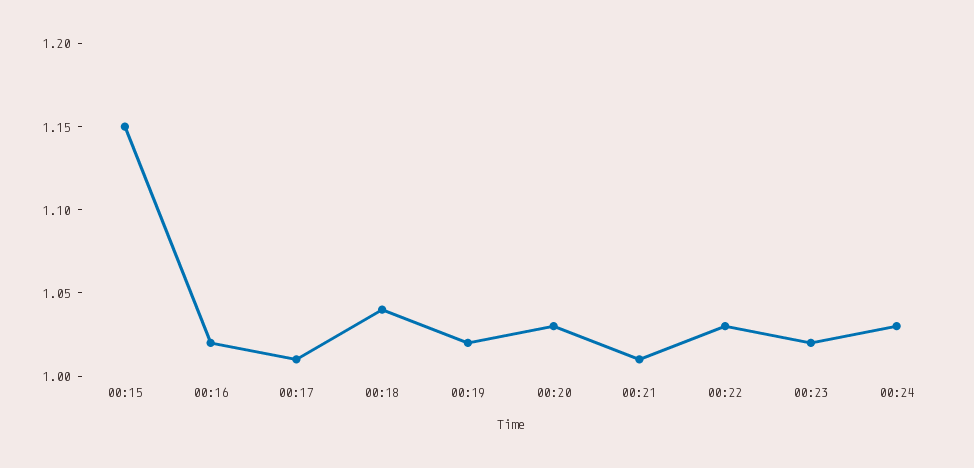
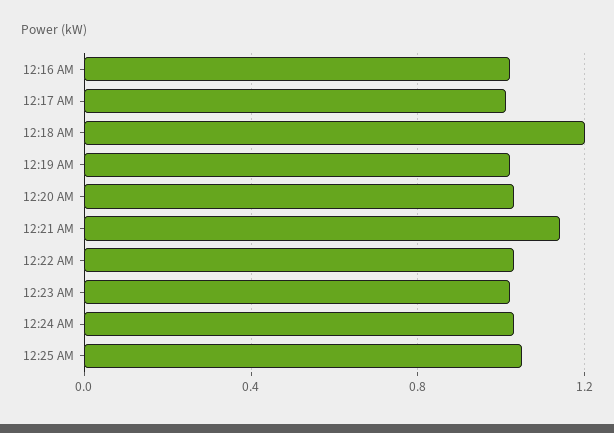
00:15: 1.15 -> none
00:18: 1.04 -> 1.2
00:21: 1.01 -> 1.15
12:25 AM: none -> 1.05

